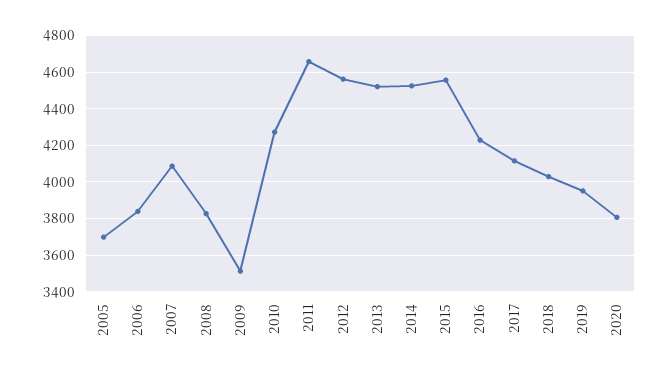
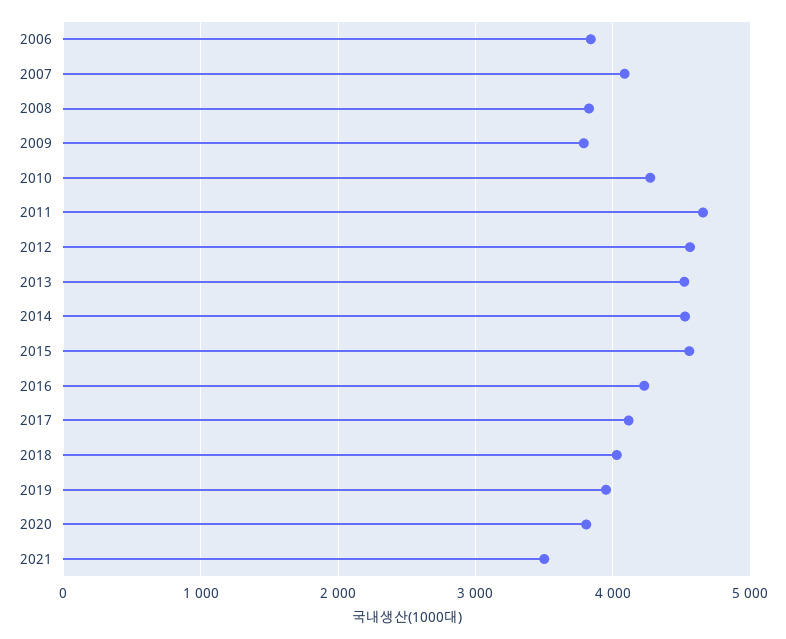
2005: 3700 -> none
2009: 3500 -> 3800
2021: none -> 3500

